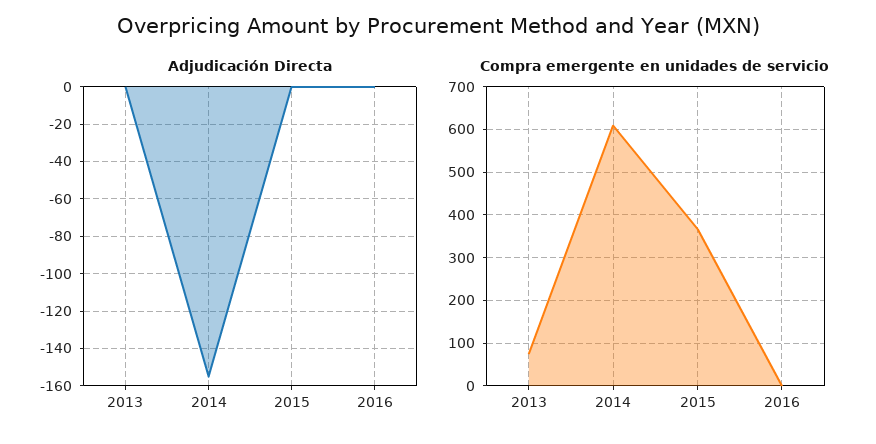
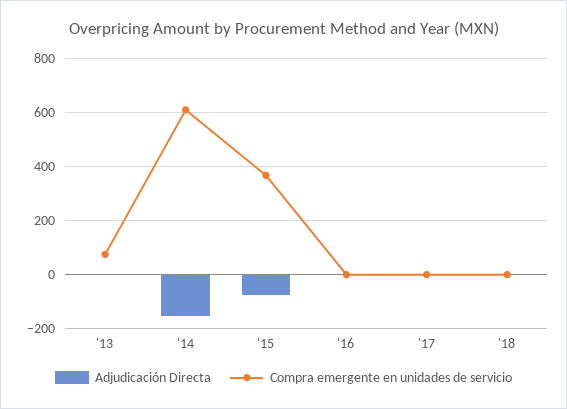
Adjudicación Directa, 2015: 0 -> -75
Adjudicación Directa, '17: none -> 0
Compra emergente en unidades de servicio, '17: none -> 0
Adjudicación Directa, '18: none -> 0
Compra emergente en unidades de servicio, '18: none -> 0

